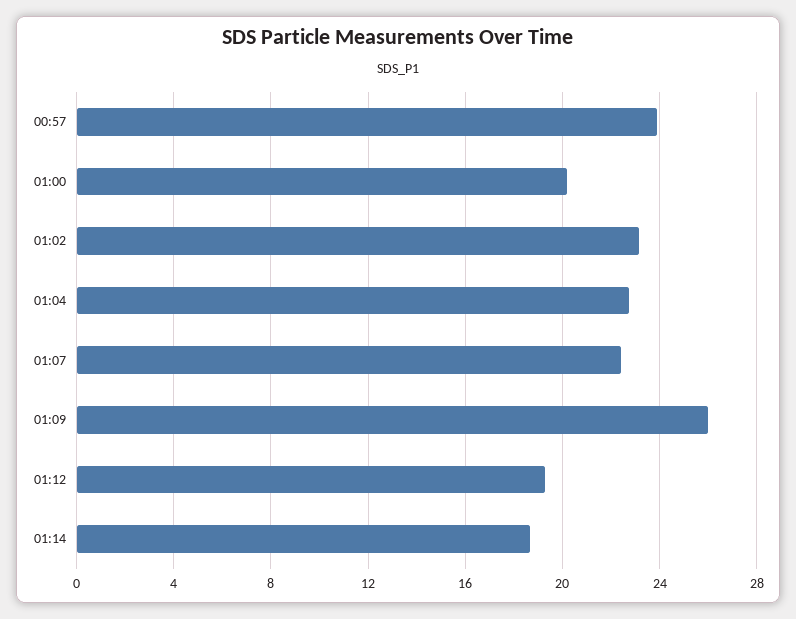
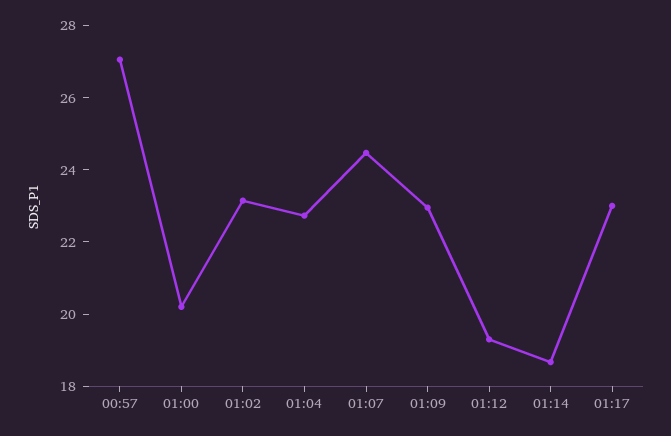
00:57: 24 -> 27
01:07: 22.5 -> 24.5
01:09: 26 -> 23
01:17: none -> 23

